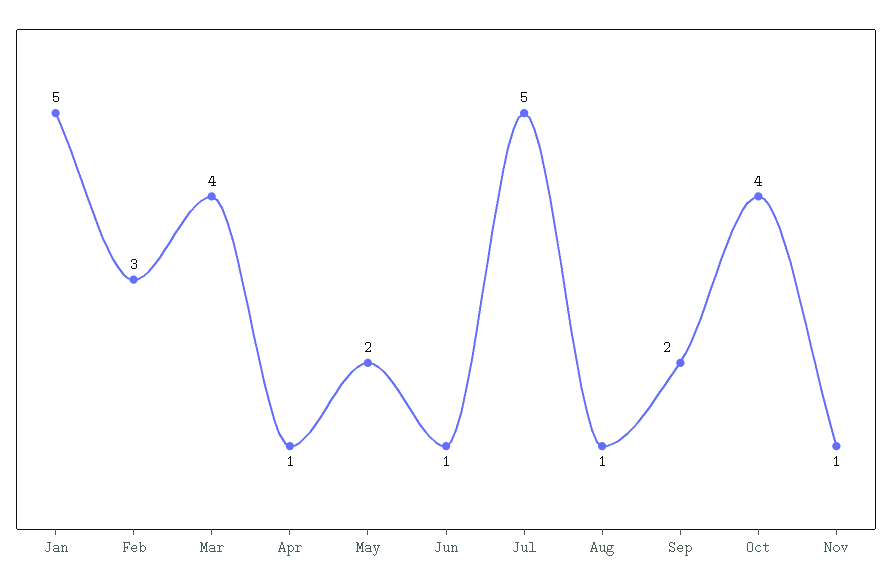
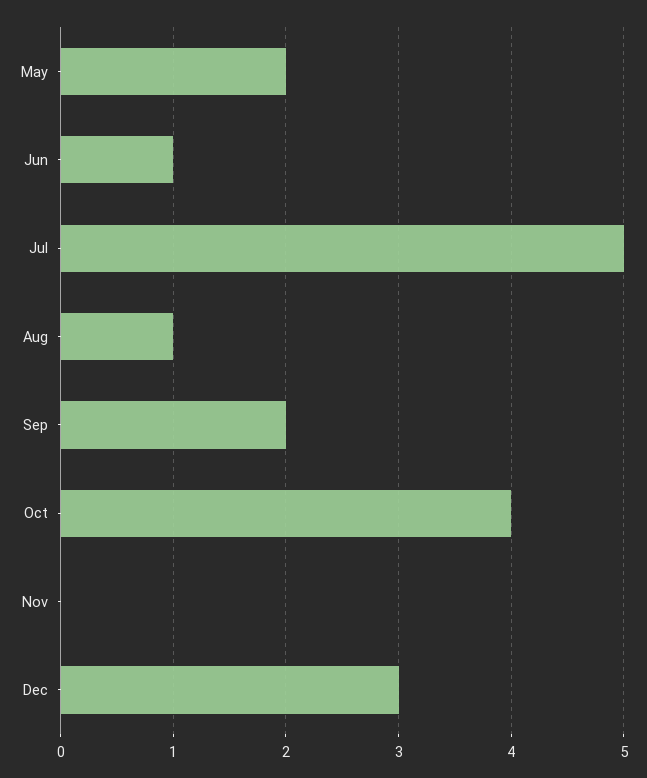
Jan: 5 -> none
Feb: 3 -> none
Mar: 4 -> none
Apr: 1 -> none
Nov: 1 -> 0
Dec: none -> 3

